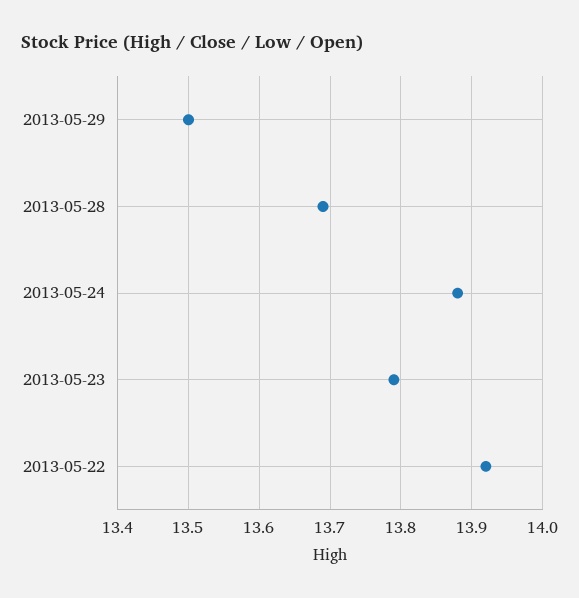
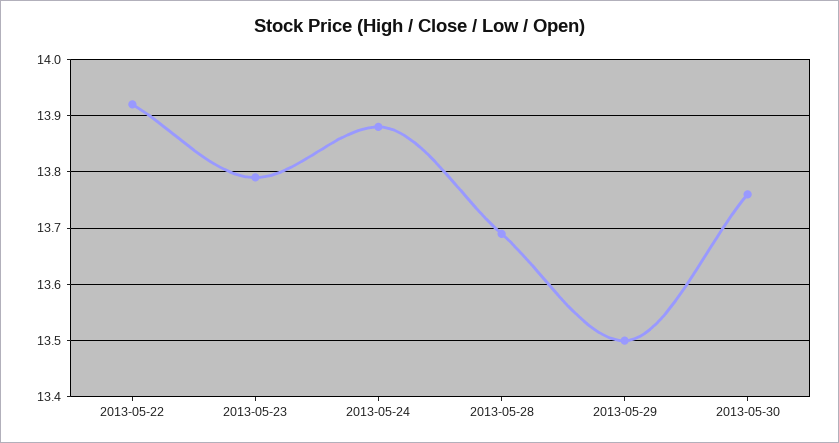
2013-05-30: none -> 13.75

